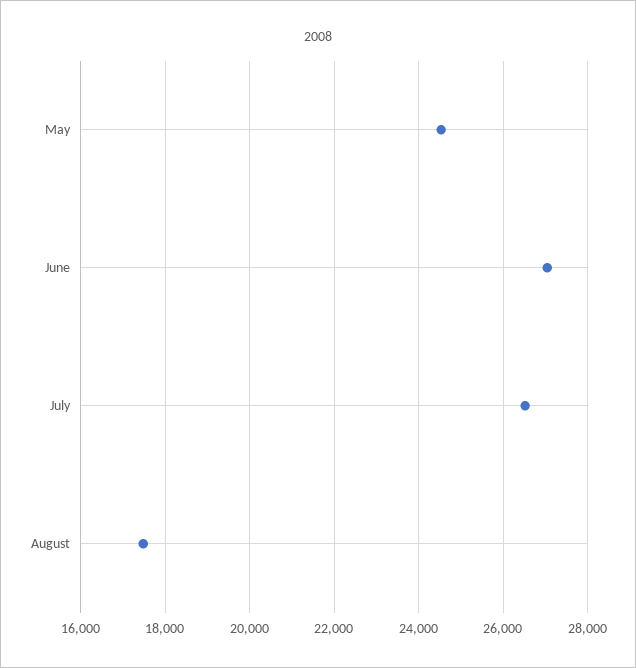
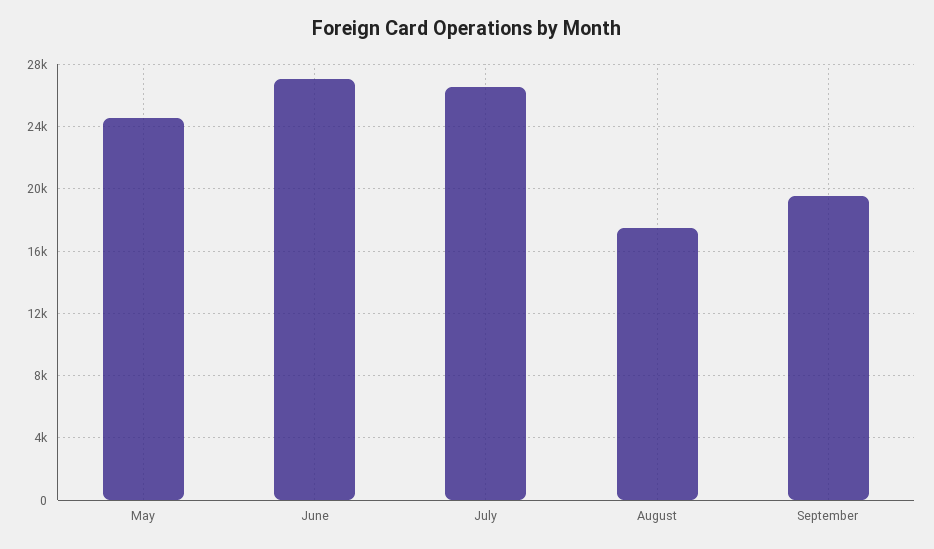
September: none -> 19500

